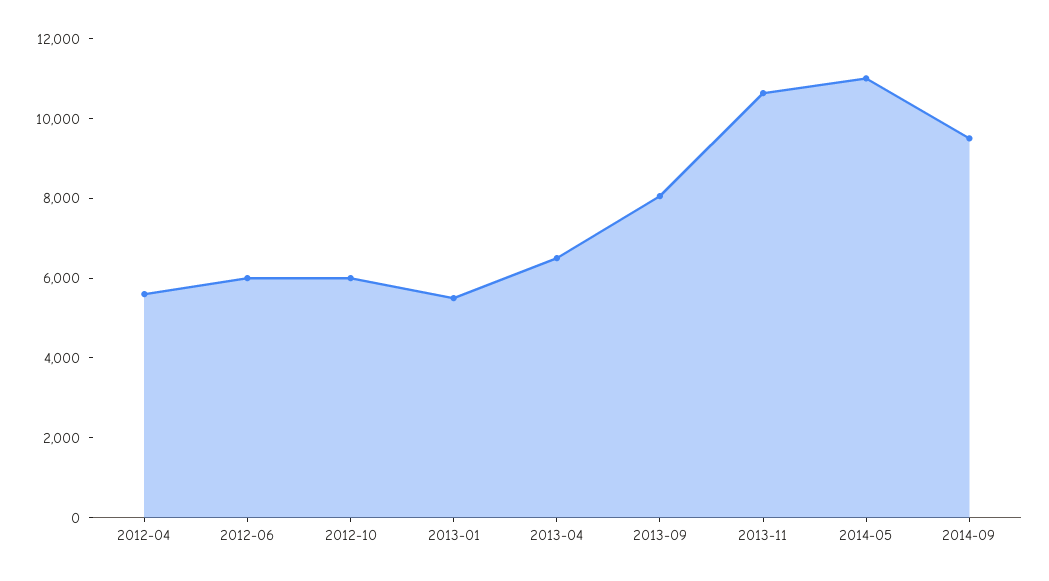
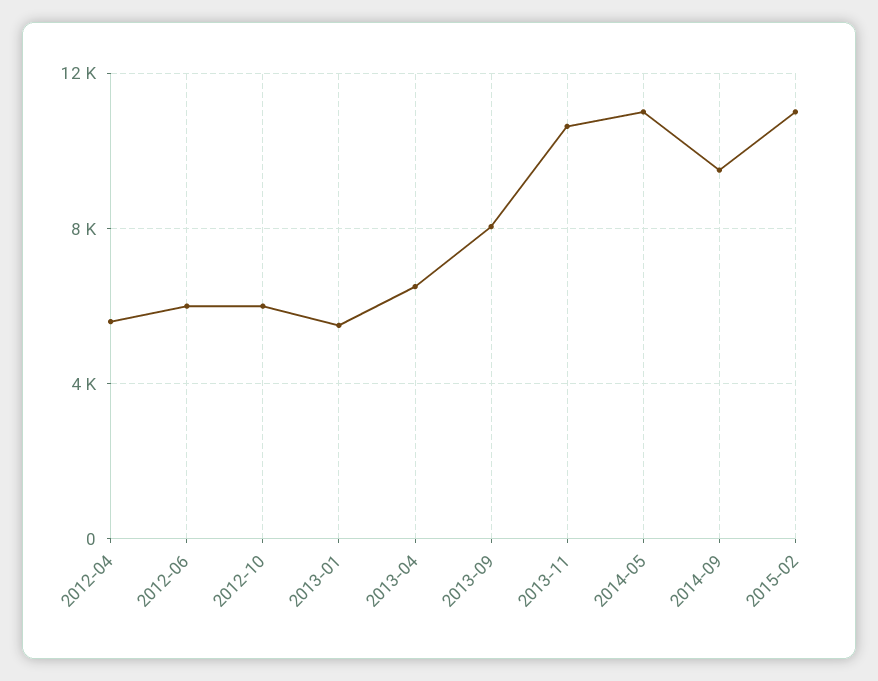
2015-02: none -> 11000

